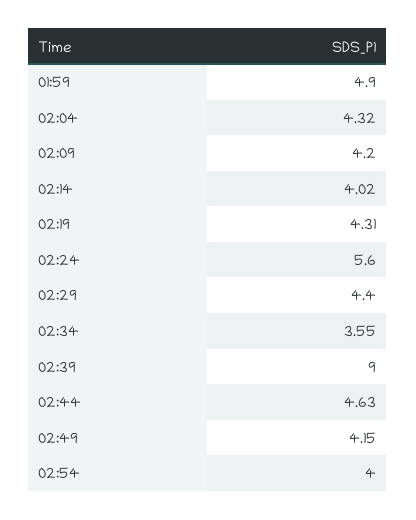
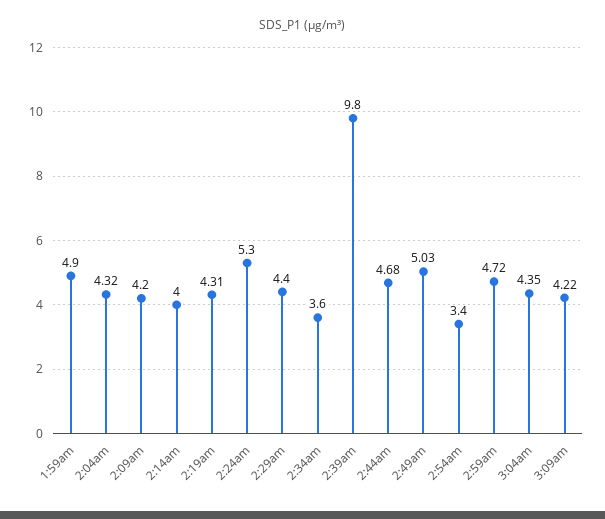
02:14: 4.02 -> 4
02:24: 5.6 -> 5.3
02:34: 3.55 -> 3.6
02:39: 9 -> 9.8
02:44: 4.63 -> 4.68
02:49: 4.15 -> 5.03
02:54: 4 -> 3.4
2:59am: none -> 4.72
3:04am: none -> 4.35
3:09am: none -> 4.22

